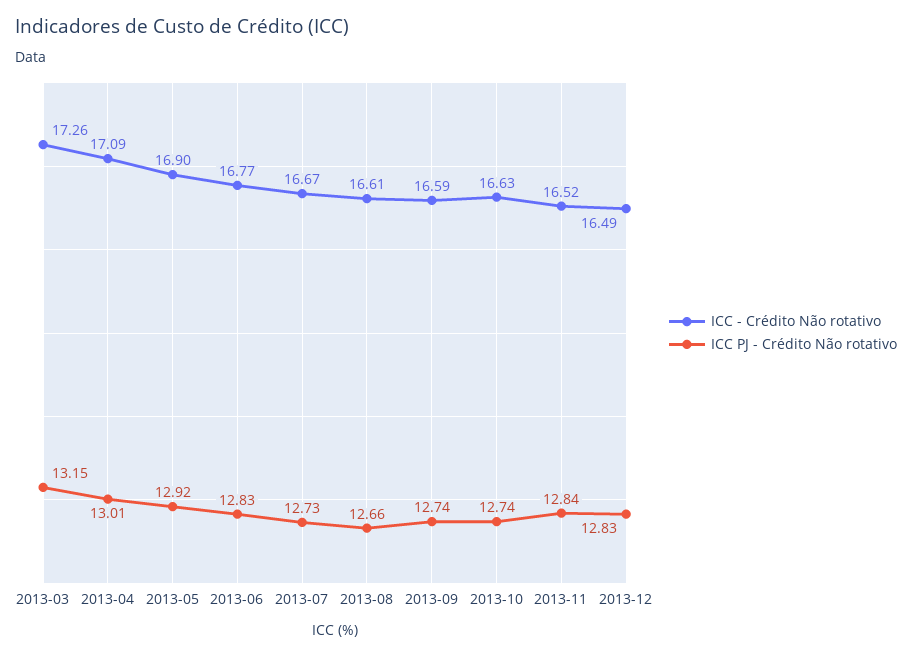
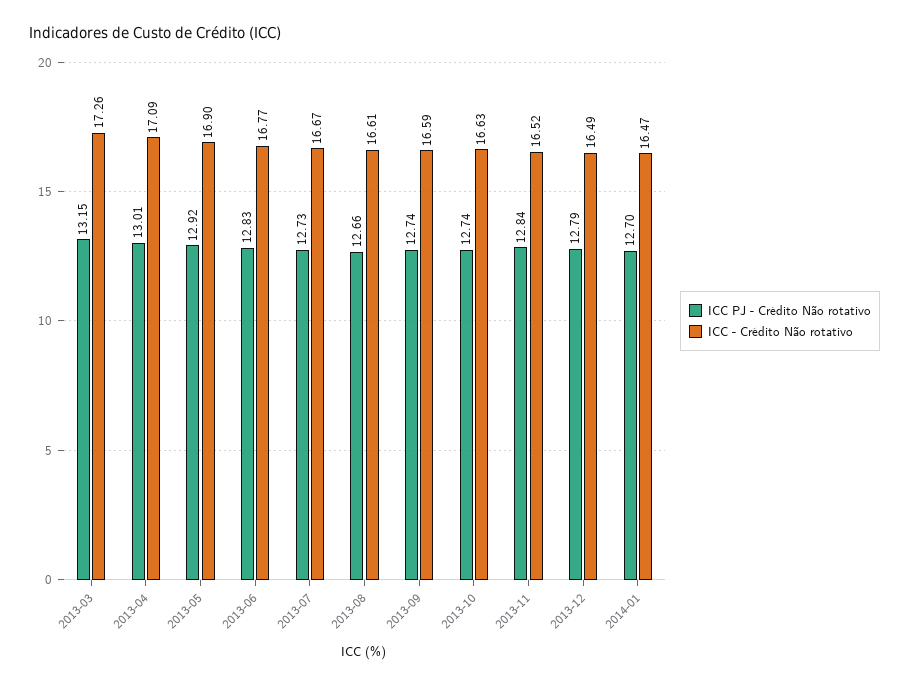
ICC PJ - Crédito Não rotativo, 2013-12: 12.83 -> 12.79
ICC PJ - Crédito Não rotativo, 2014-01: none -> 12.7
ICC - Crédito Não rotativo, 2014-01: none -> 16.47

